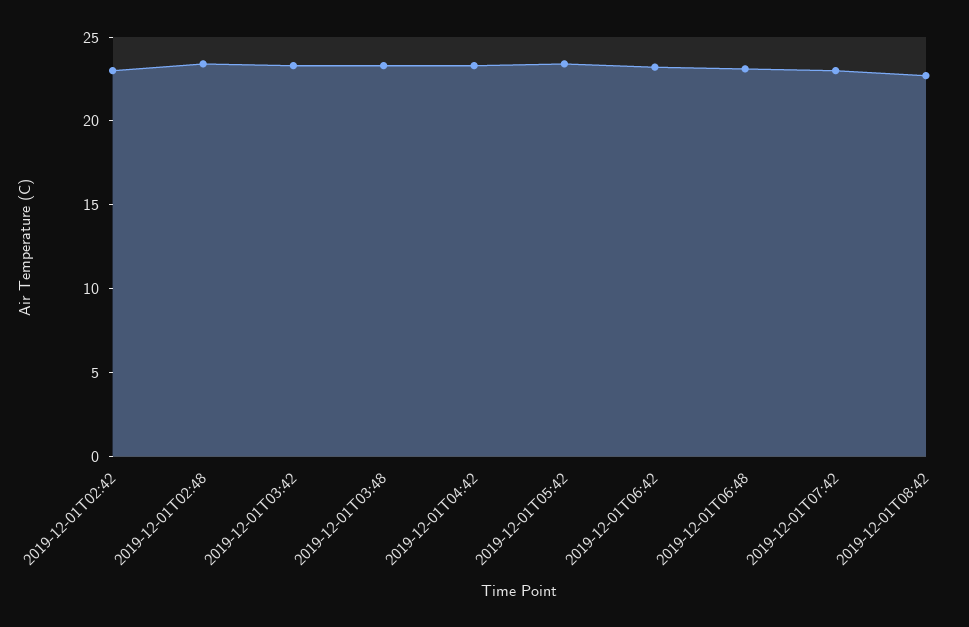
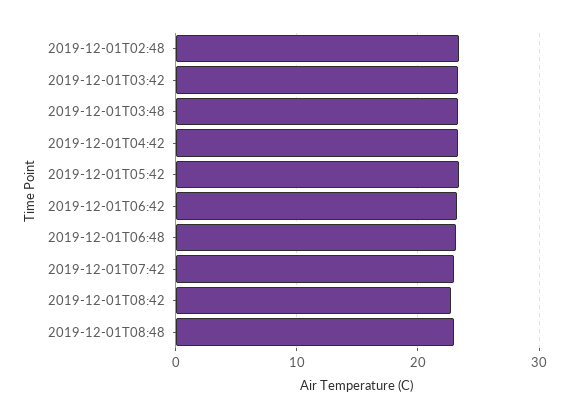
2019-12-01T02:42: 23 -> none
2019-12-01T08:48: none -> 23

